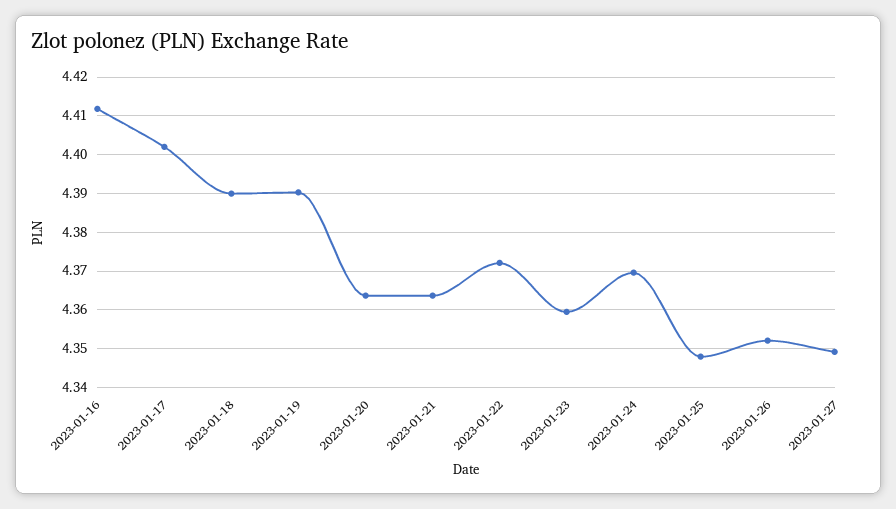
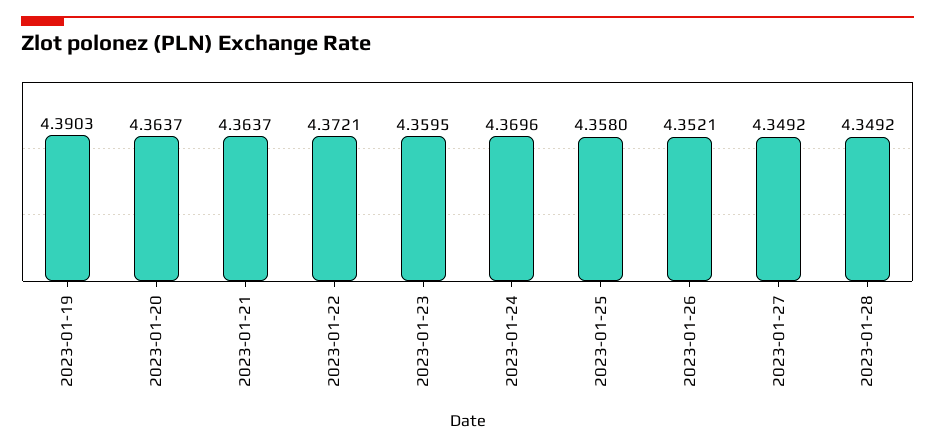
2023-01-16: 4.412 -> none
2023-01-17: 4.402 -> none
2023-01-18: 4.39 -> none
2023-01-25: 4.348 -> 4.358
2023-01-28: none -> 4.3492

